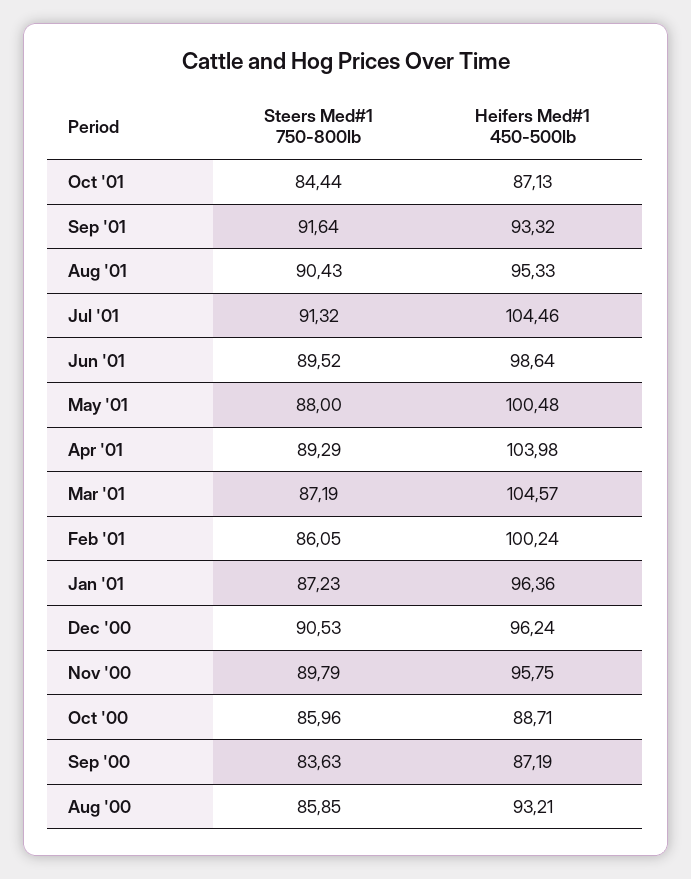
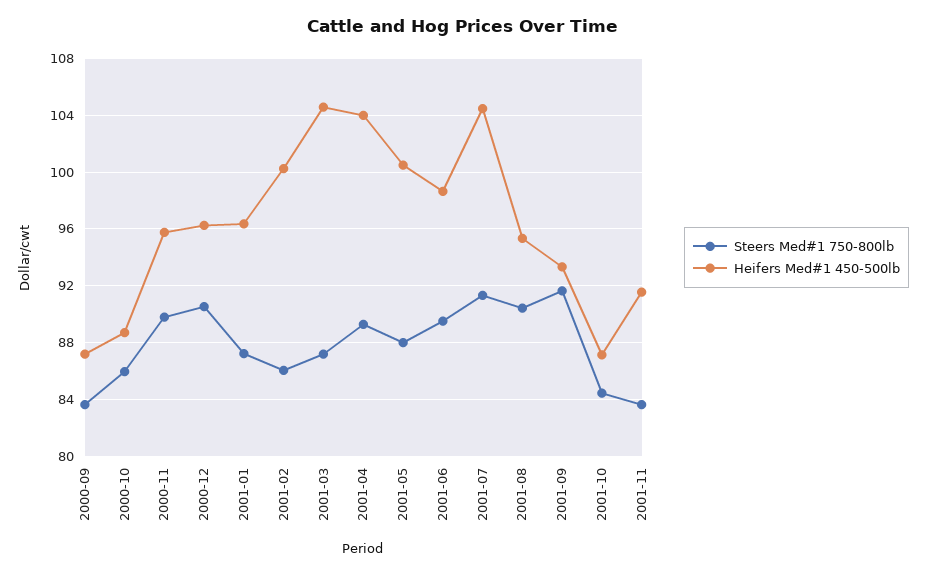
Steers Med#1 750-800lb, Aug '00: 85.85 -> none
Heifers Med#1 450-500lb, Aug '00: 93.21 -> none
Steers Med#1 750-800lb, 2001-11: none -> 83.5
Heifers Med#1 450-500lb, 2001-11: none -> 91.5

